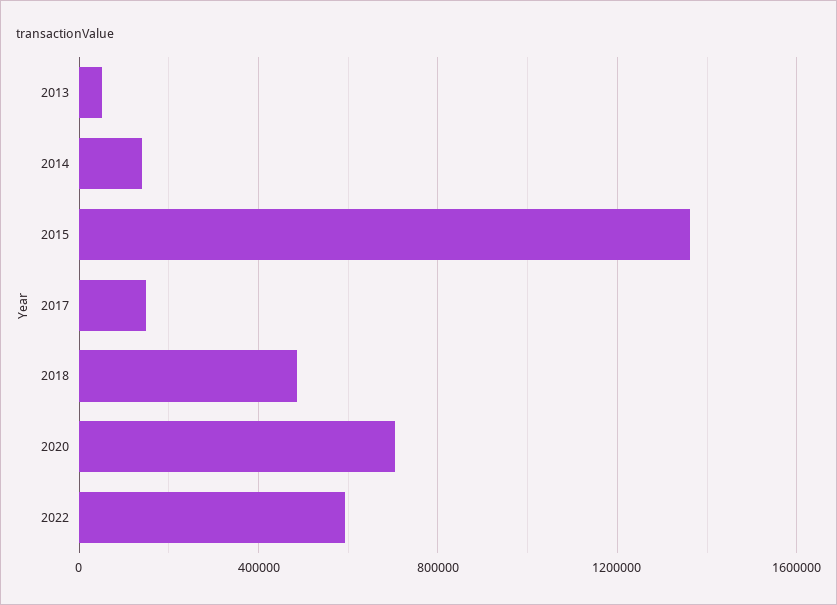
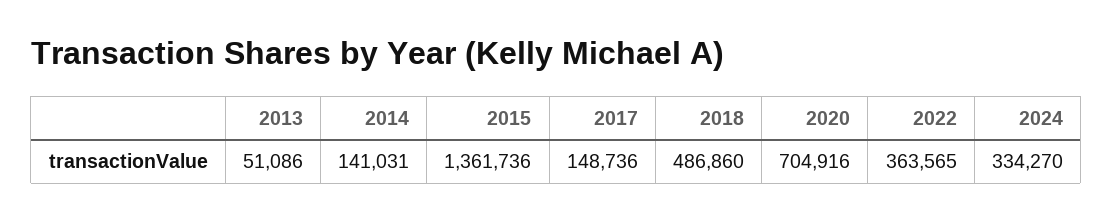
2022: 600000 -> 363565
2024: none -> 334270

